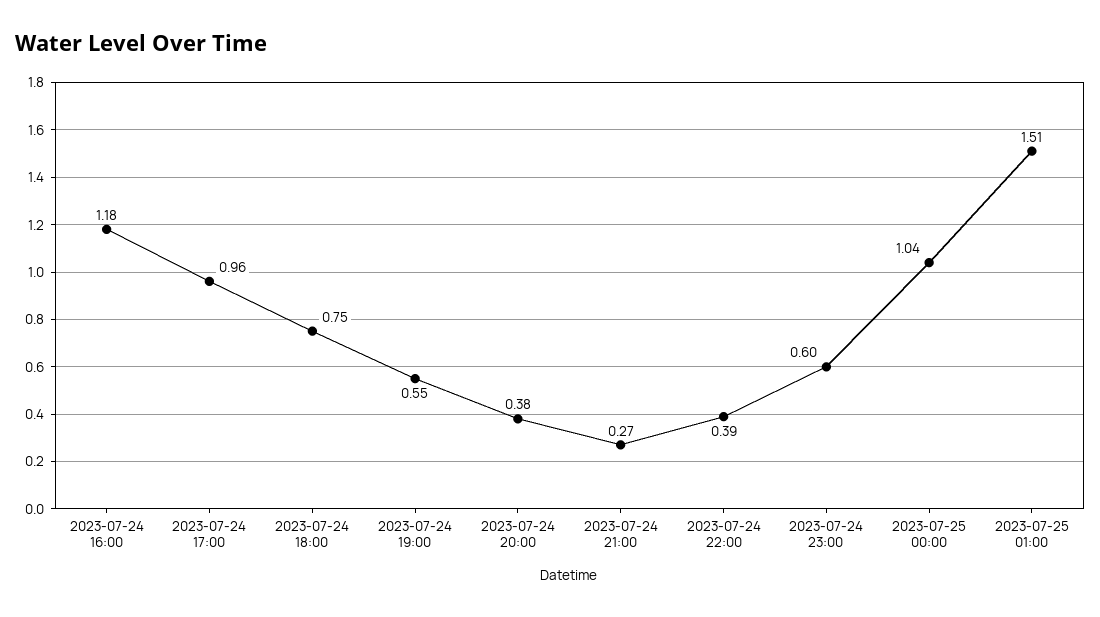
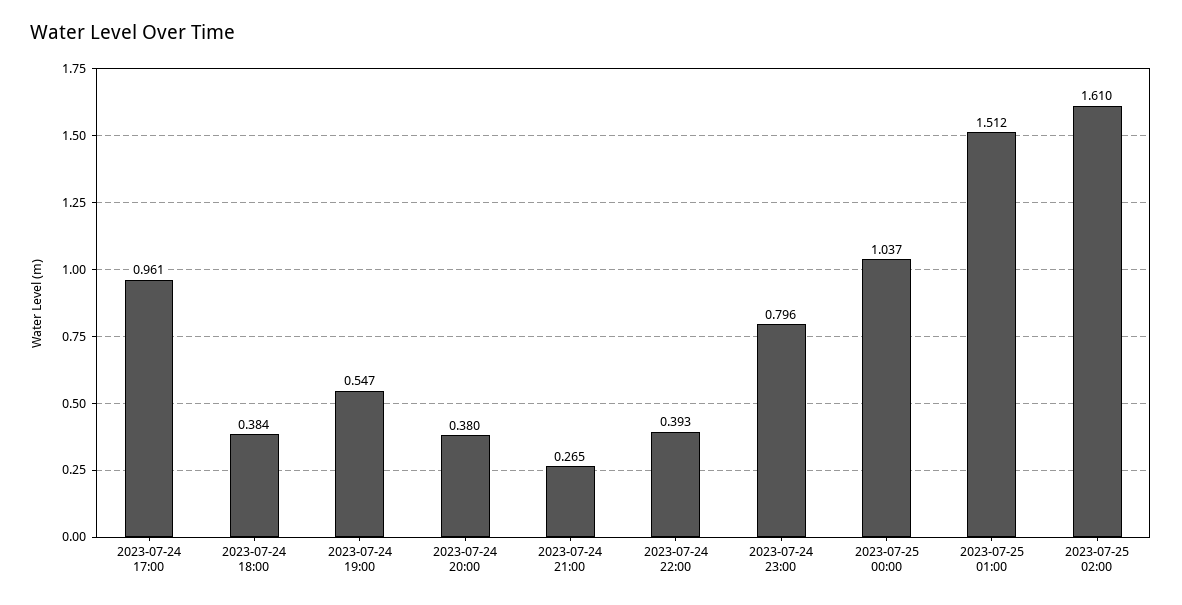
2023-07-24 16:00: 1.18 -> none
2023-07-24 18:00: 0.75 -> 0.384
2023-07-24 23:00: 0.6 -> 0.796
2023-07-25 02:00: none -> 1.61

